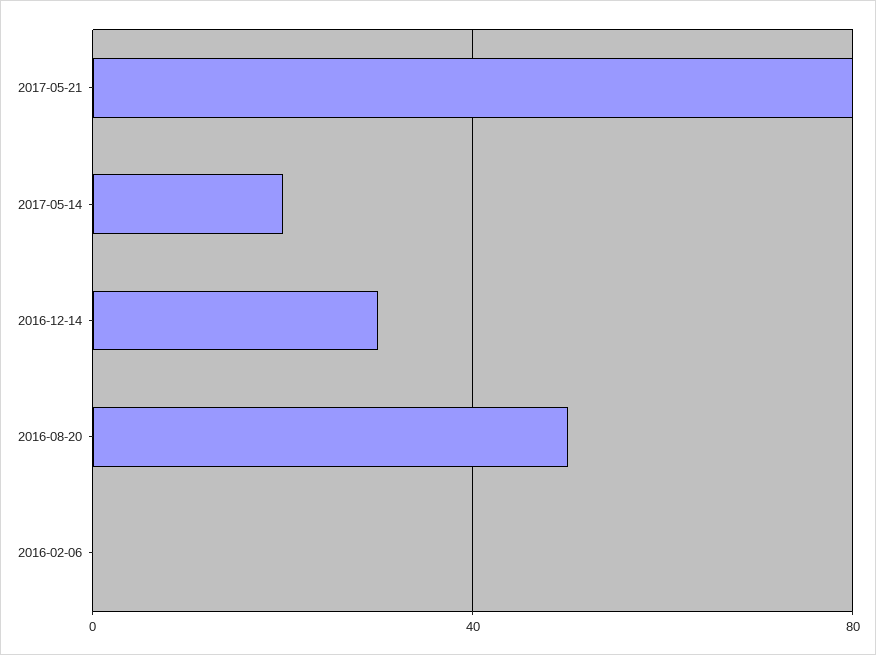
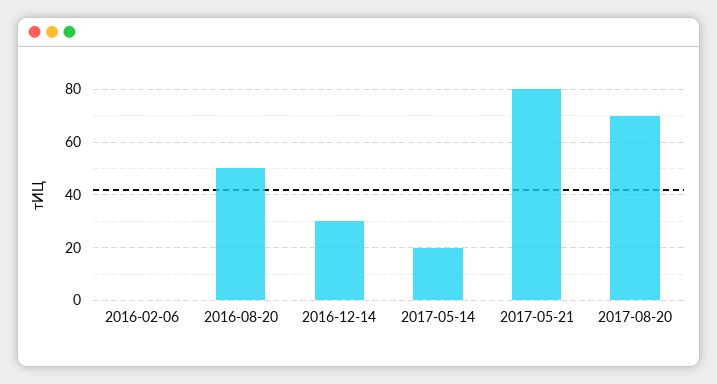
2017-08-20: none -> 70

